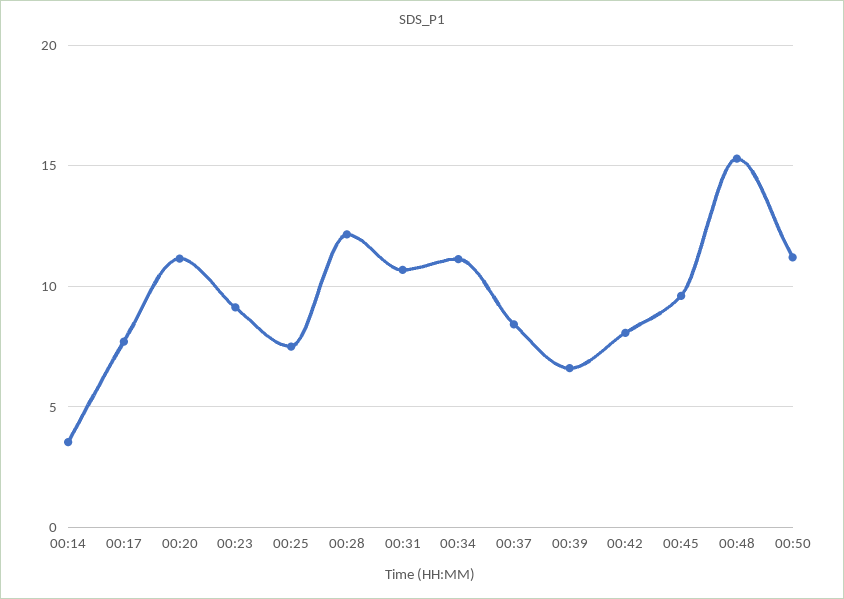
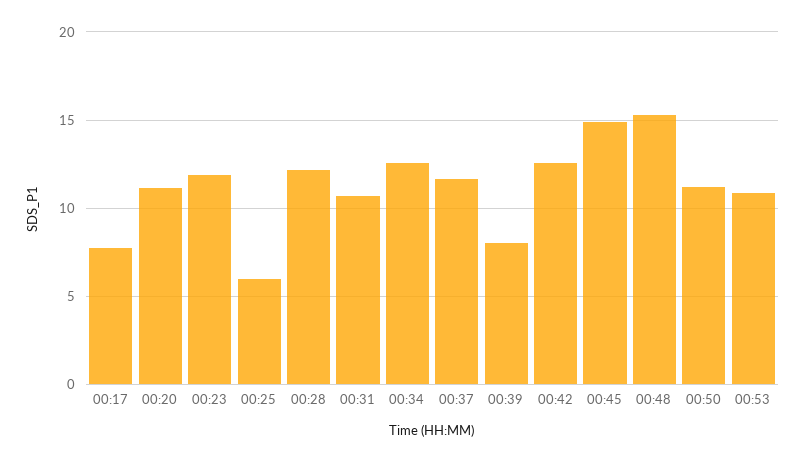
00:14: 3.5 -> none
00:23: 9 -> 12
00:25: 7.5 -> 6
00:34: 11 -> 12.5
00:37: 8.5 -> 11.5
00:39: 6.5 -> 8
00:42: 8 -> 12.5
00:45: 9.5 -> 15
00:53: none -> 11

